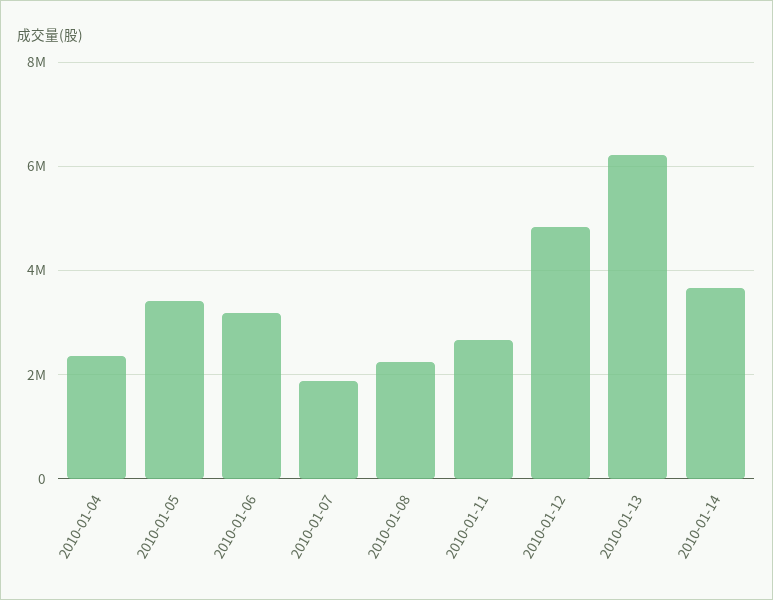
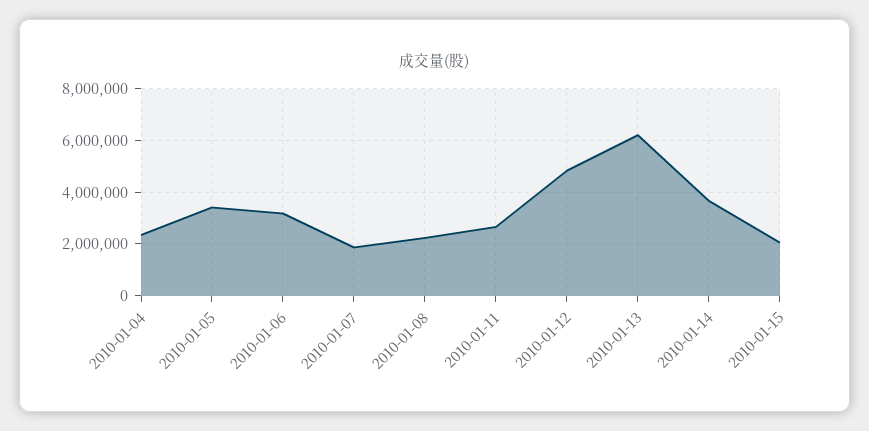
2010-01-15: none -> 2000000

